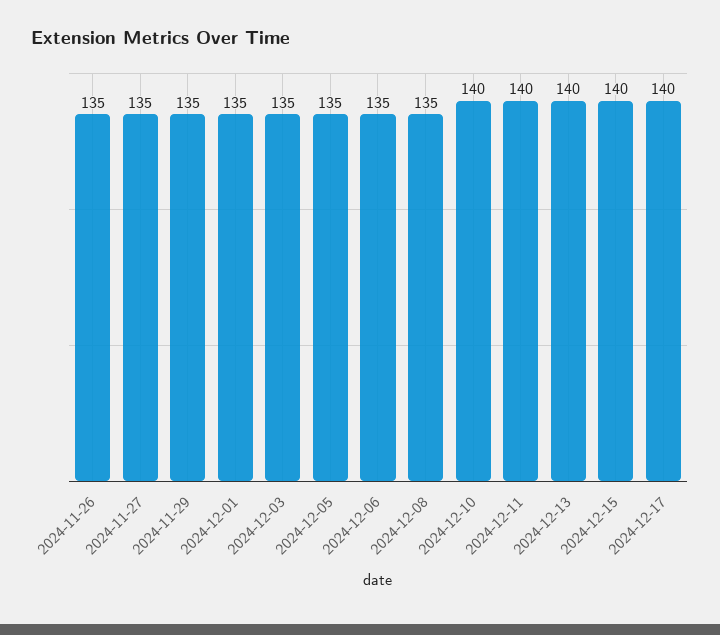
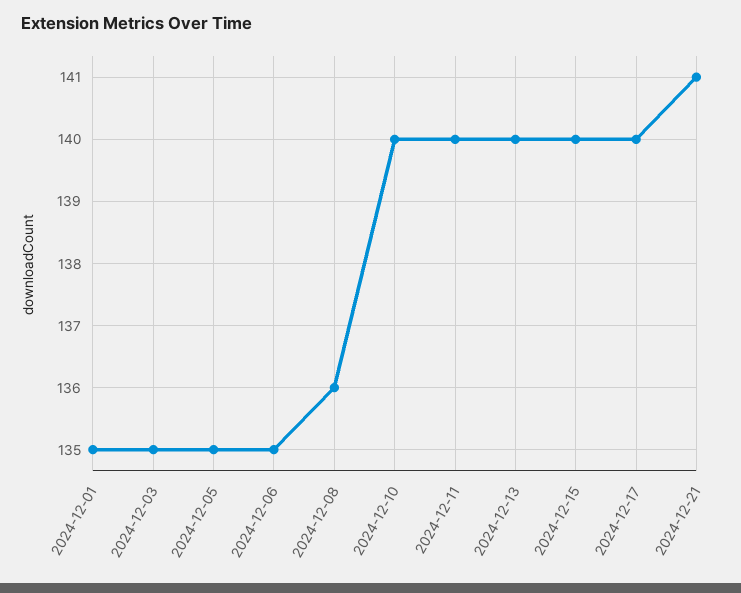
2024-11-26: 135 -> none
2024-11-27: 135 -> none
2024-11-29: 135 -> none
2024-12-08: 135 -> 136
2024-12-21: none -> 141

